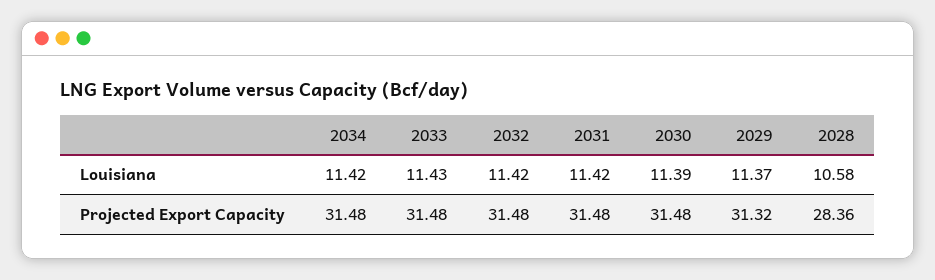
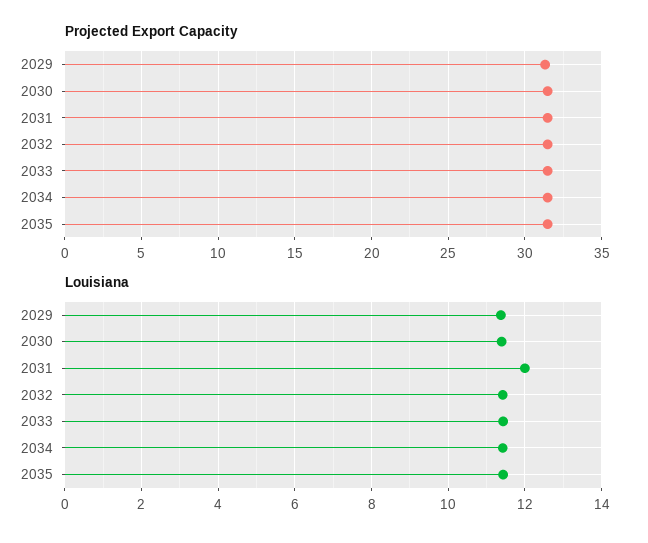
Louisiana, 2031: 11.42 -> 12
Louisiana, 2028: 10.58 -> none
Projected Export Capacity, 2028: 28.36 -> none
Projected Export Capacity, 2035: none -> 31.5
Louisiana, 2035: none -> 11.4

